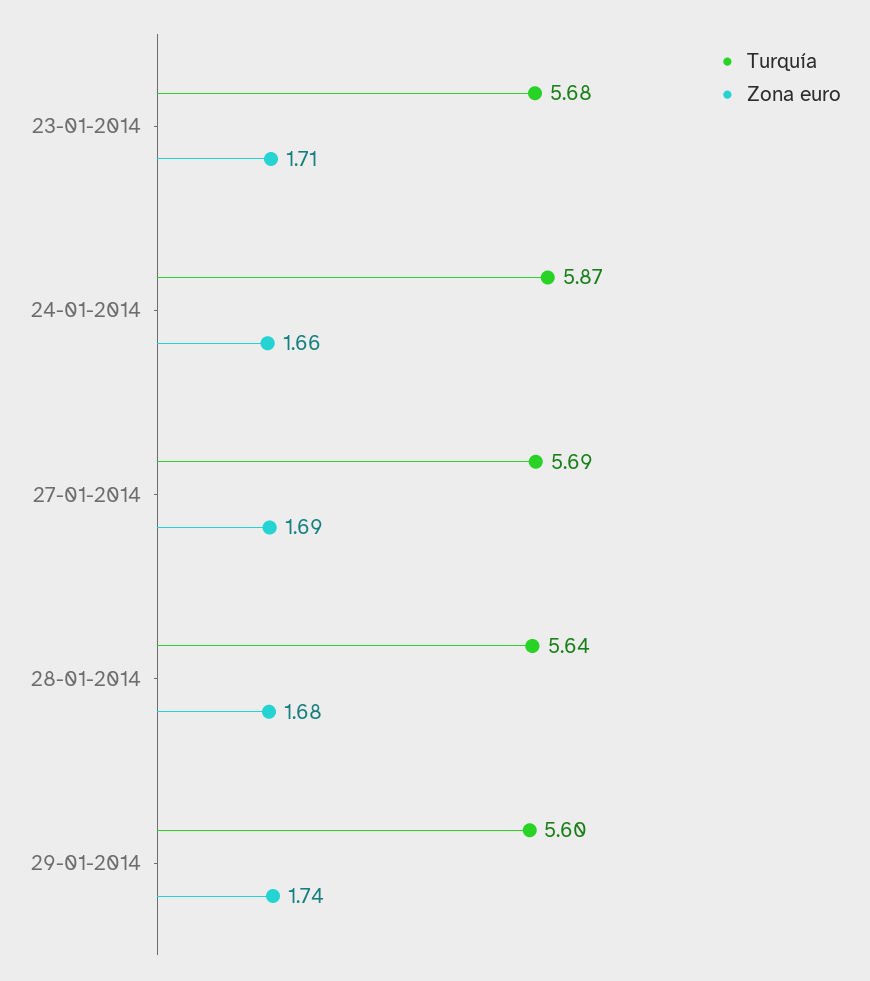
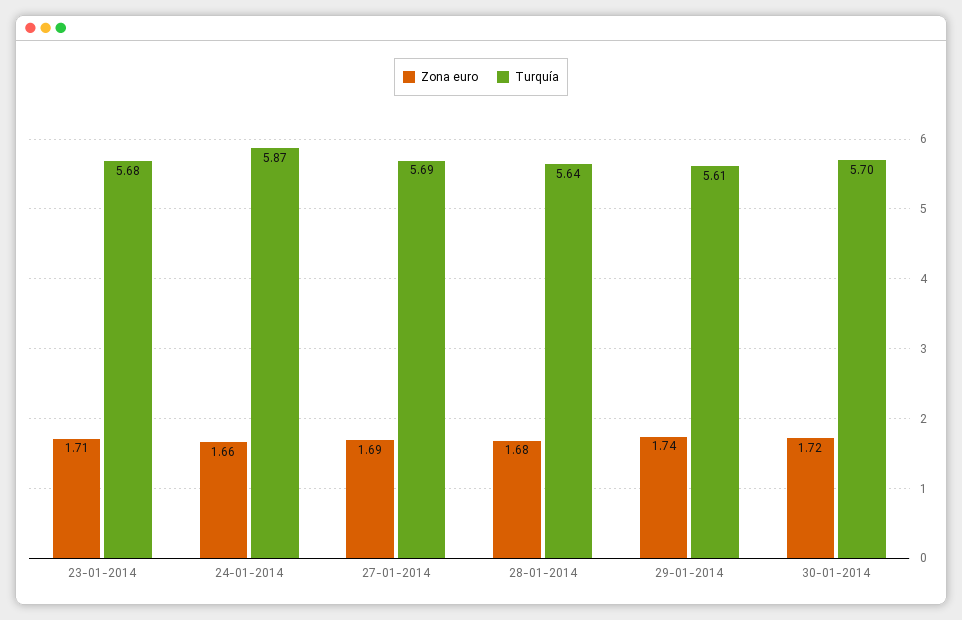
Turquía, 29-01-2014: 5.6 -> 5.61
Zona euro, 30-01-2014: none -> 1.72
Turquía, 30-01-2014: none -> 5.7

